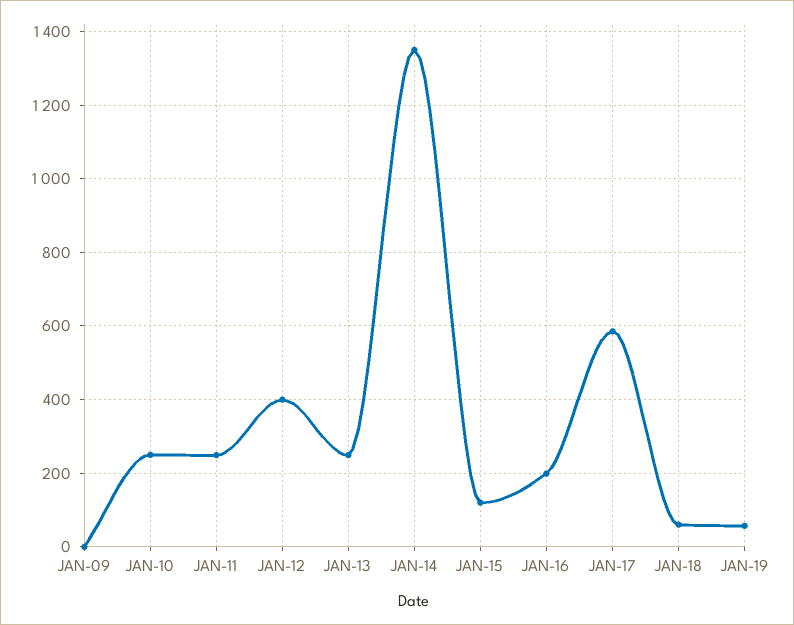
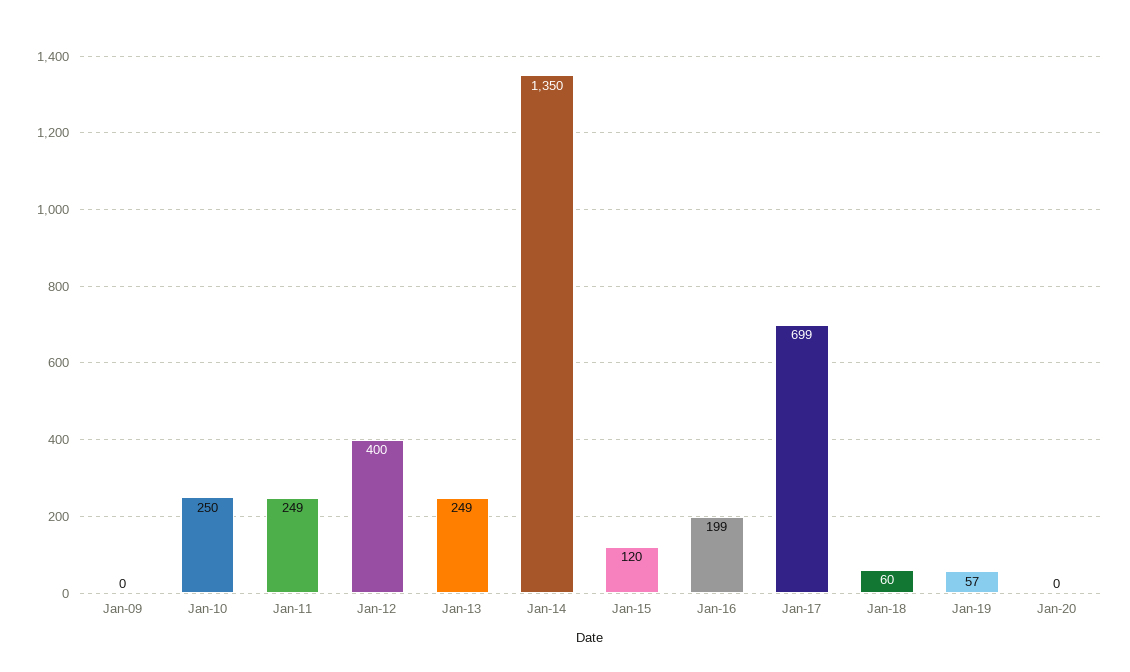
JAN-17: 580 -> 699
Jan-20: none -> 0

